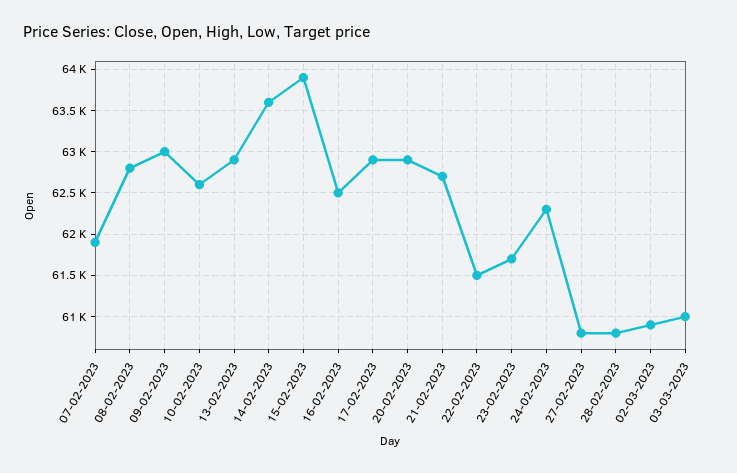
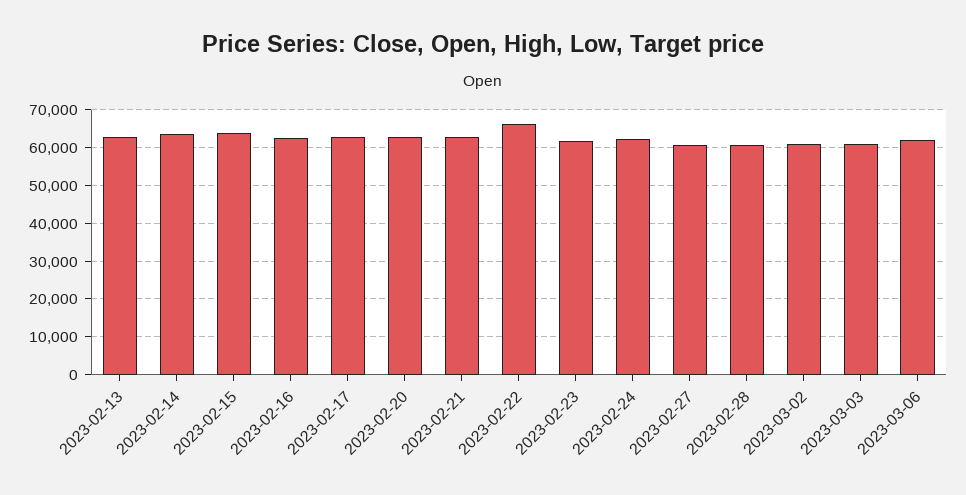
07-02-2023: 61900 -> none
08-02-2023: 62800 -> none
09-02-2023: 63000 -> none
10-02-2023: 62600 -> none
22-02-2023: 61500 -> 66000
2023-03-06: none -> 62000

